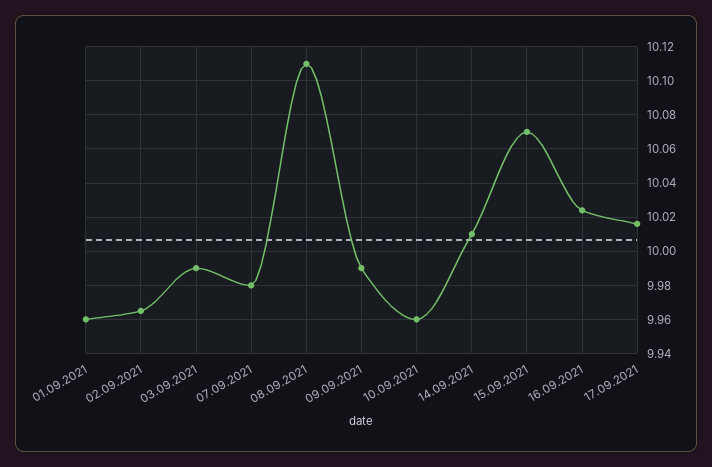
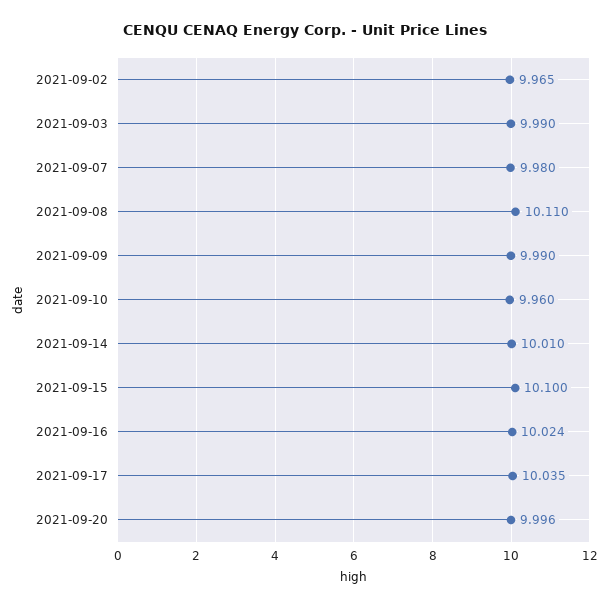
01.09.2021: 9.96 -> none
15.09.2021: 10.07 -> 10.1
17.09.2021: 10.015 -> 10.035
2021-09-20: none -> 9.996

